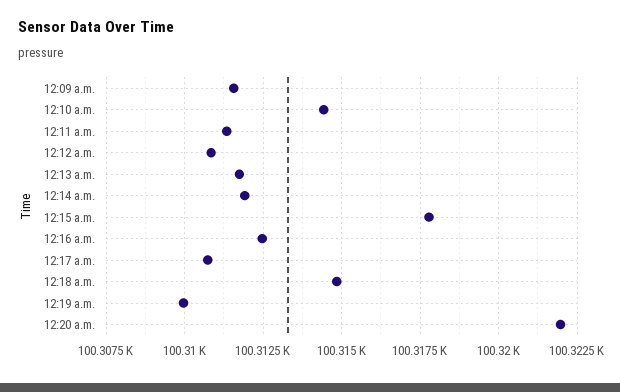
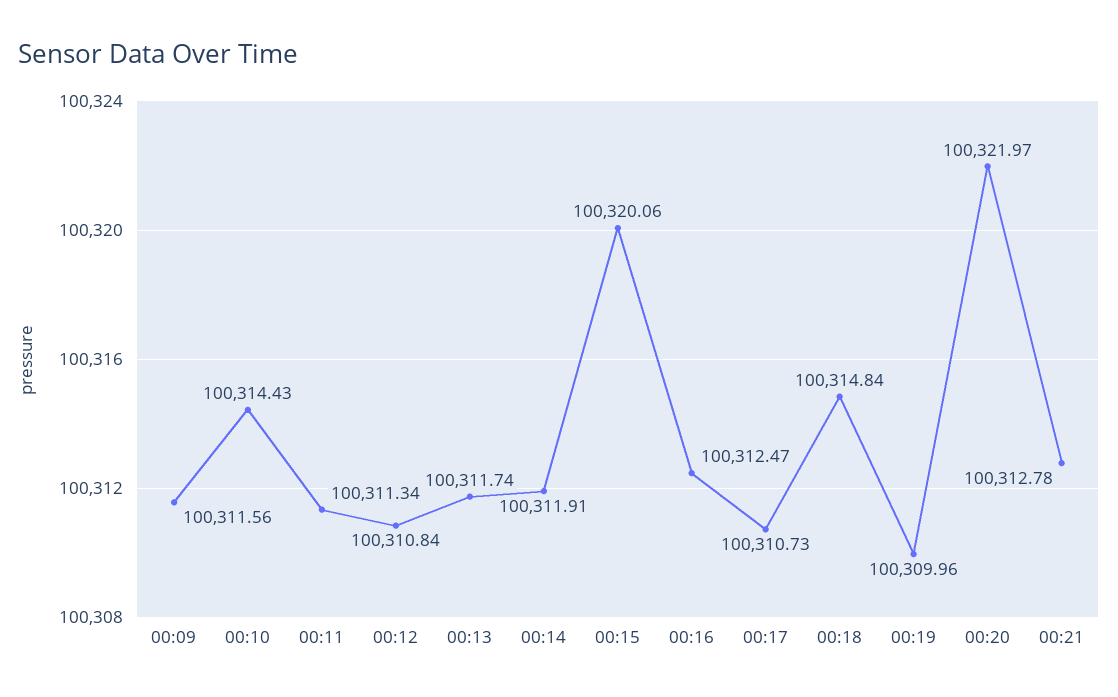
12:15 a.m.: 100317.75 -> 100320.06
00:21: none -> 100312.78

